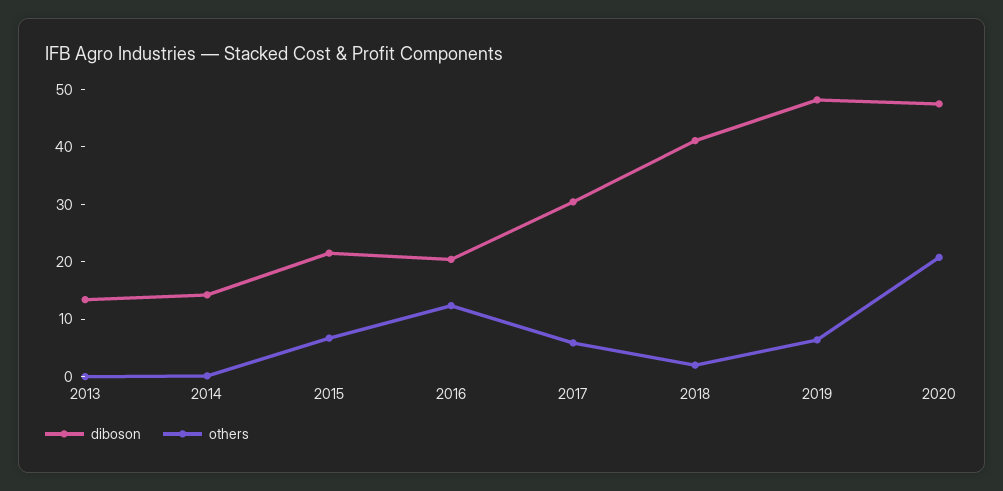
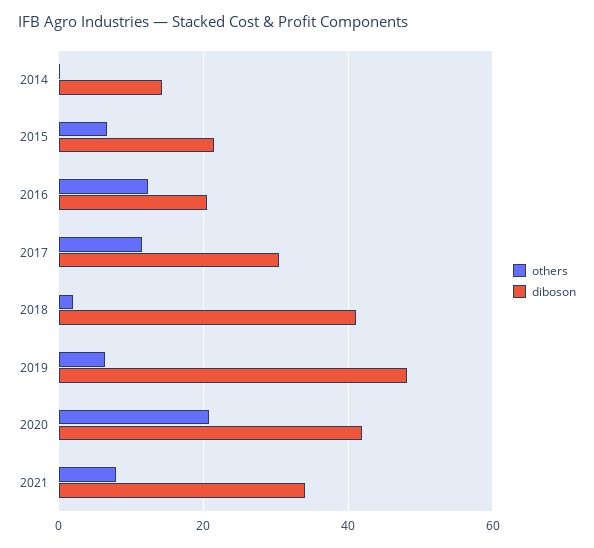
diboson, 2013: 14 -> none
others, 2013: 0 -> none
others, 2017: 6 -> 12
diboson, 2020: 48 -> 42
others, 2021: none -> 8
diboson, 2021: none -> 34

